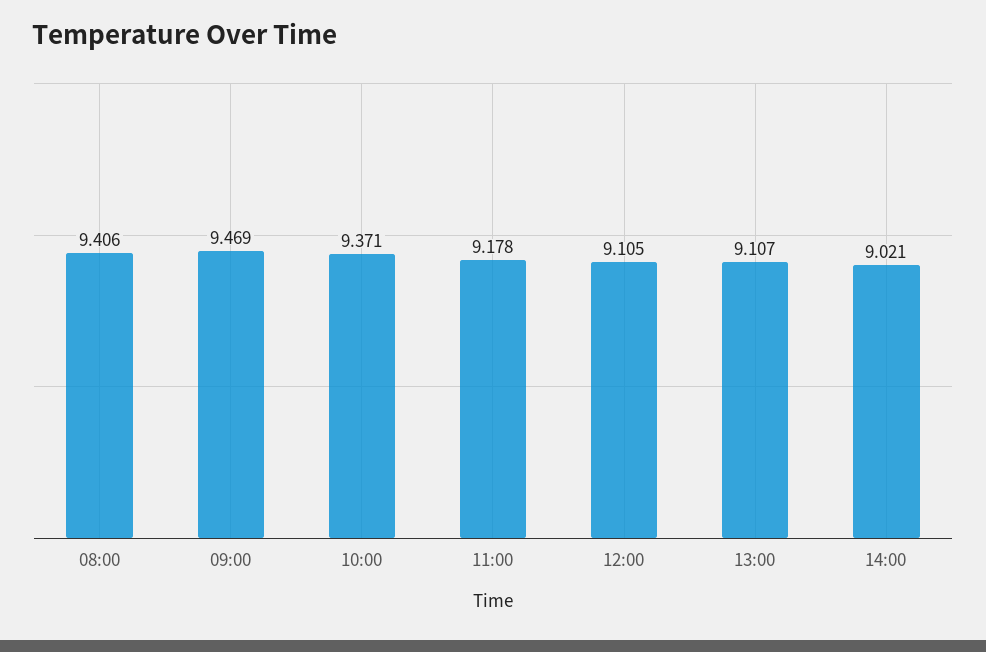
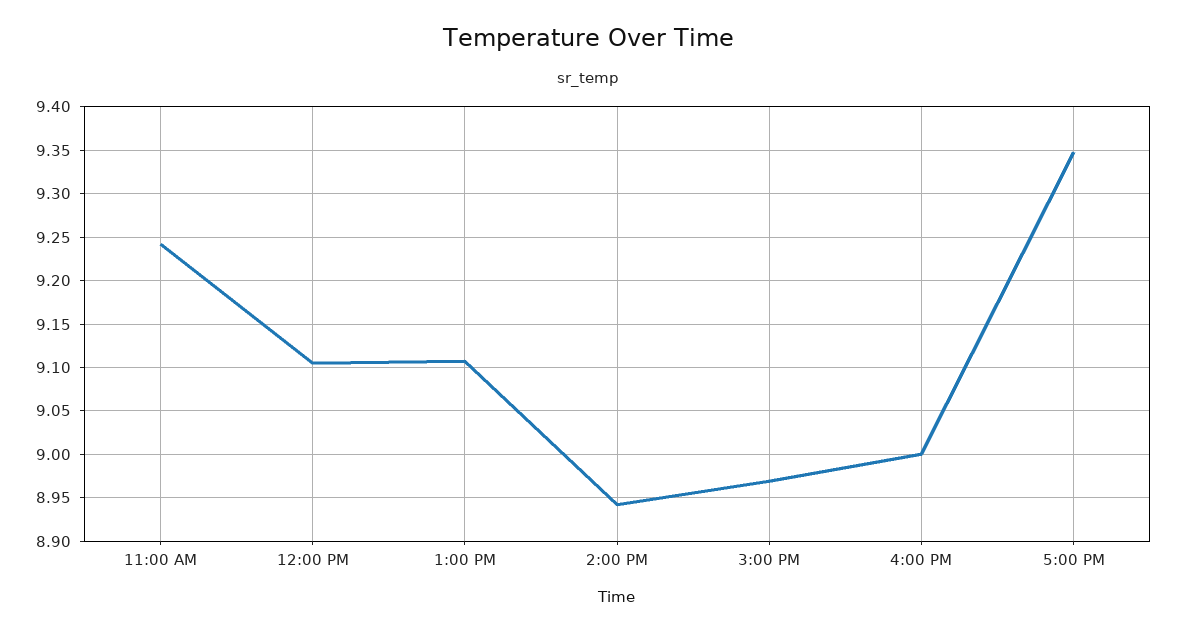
08:00: 9.406 -> none
09:00: 9.469 -> none
10:00: 9.371 -> none
11:00: 9.178 -> 9.24
14:00: 9.021 -> 8.94
3:00 PM: none -> 8.97
4:00 PM: none -> 9
5:00 PM: none -> 9.35

